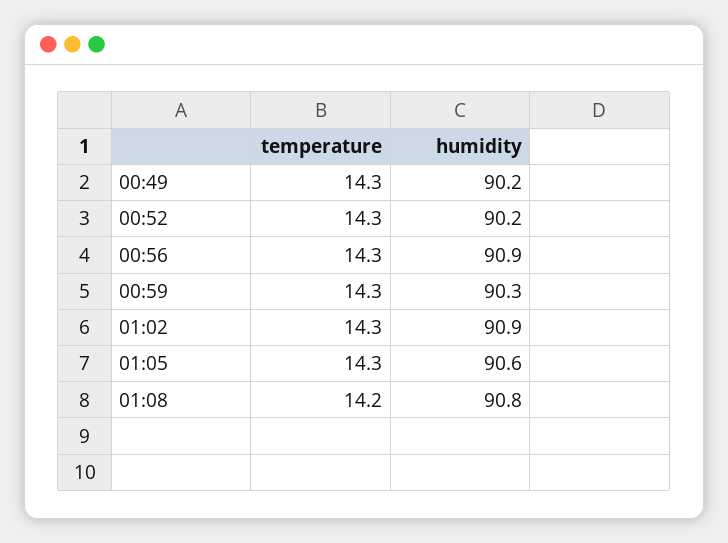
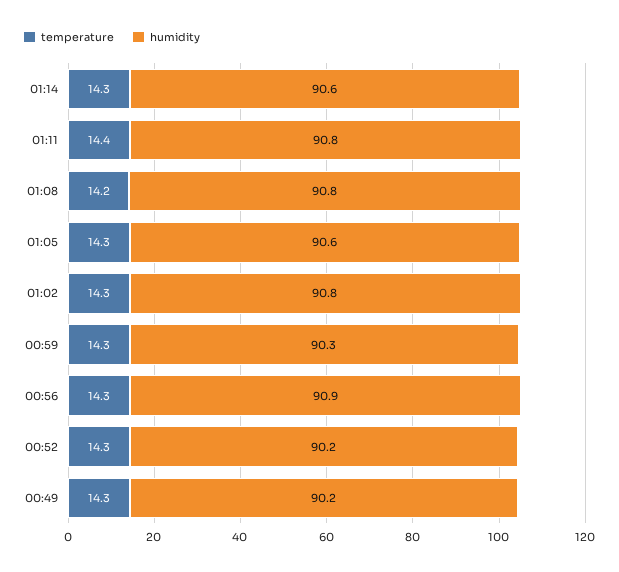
humidity, 01:02: 90.9 -> 90.8
temperature, 01:14: none -> 14.3
humidity, 01:14: none -> 90.6
temperature, 01:11: none -> 14.4
humidity, 01:11: none -> 90.8

